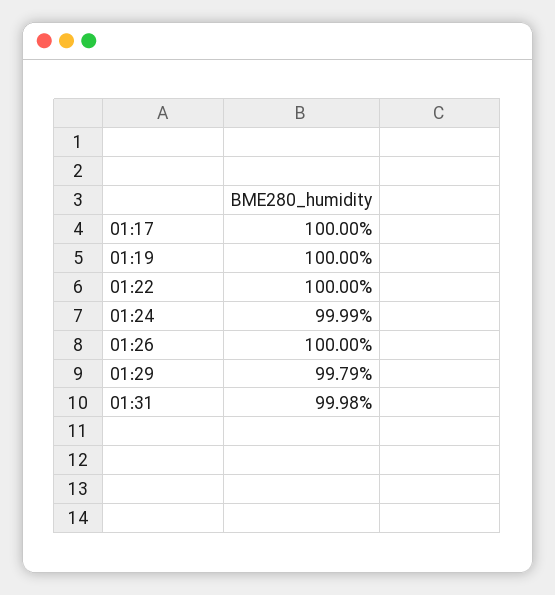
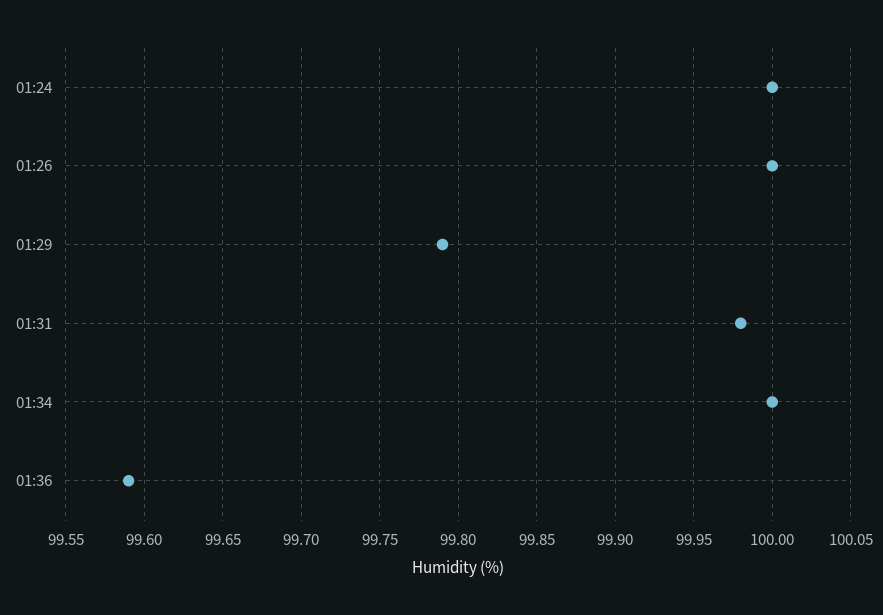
01:17: 100 -> none
01:19: 100 -> none
01:22: 100 -> none
01:24: 99.99 -> 100
01:34: none -> 100
01:36: none -> 99.59

